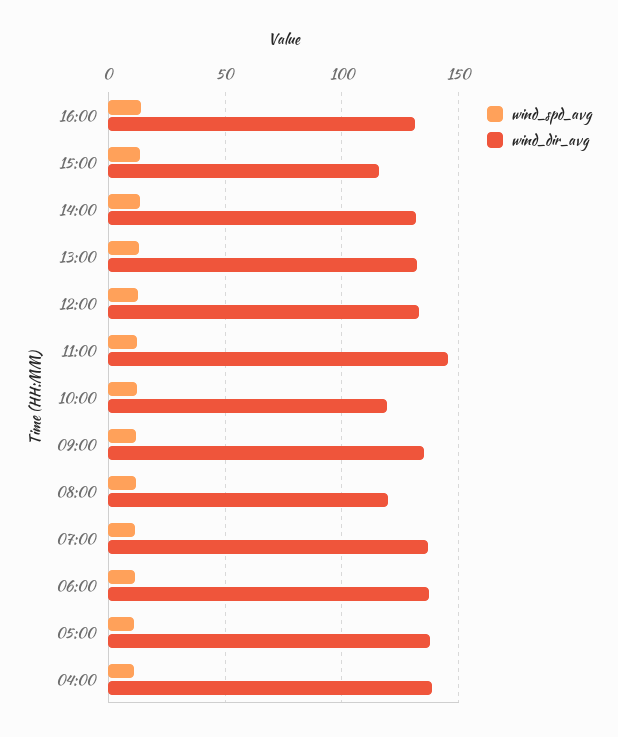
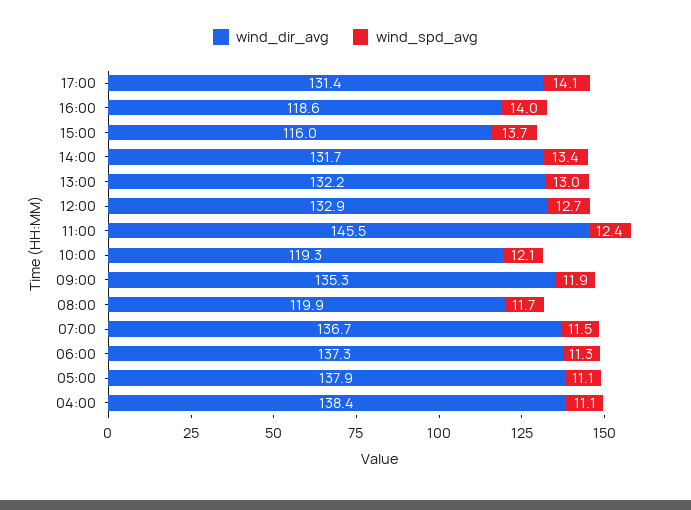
wind_dir_avg, 16:00: 130 -> 118.6
wind_dir_avg, 17:00: none -> 131.4
wind_spd_avg, 17:00: none -> 14.1

